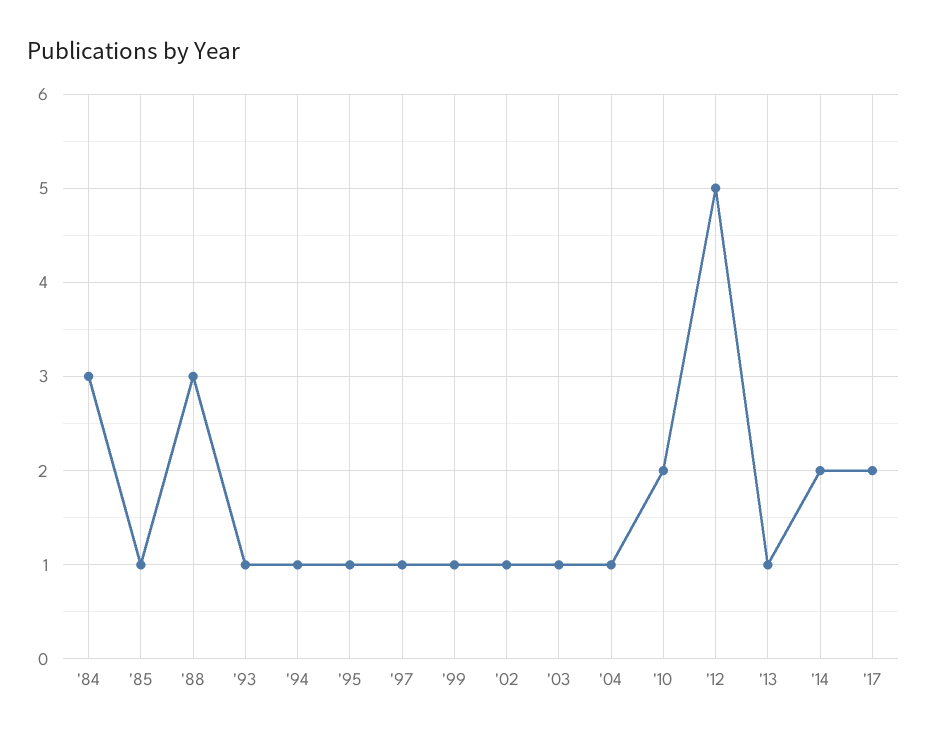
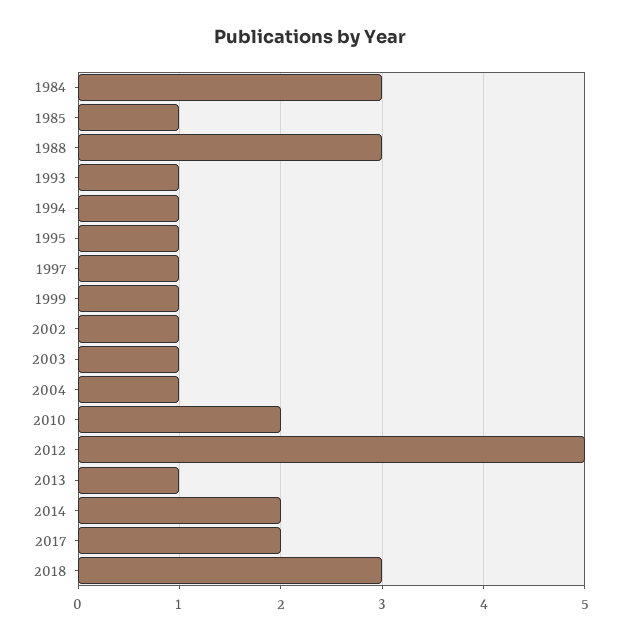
2018: none -> 3

